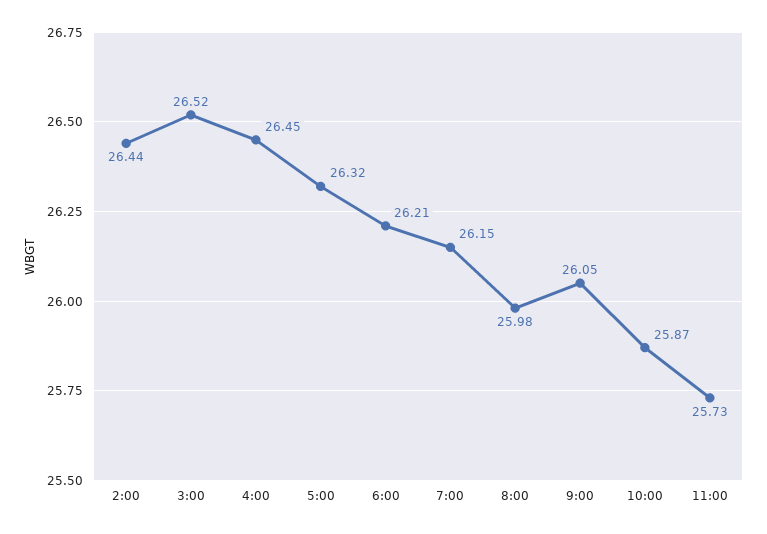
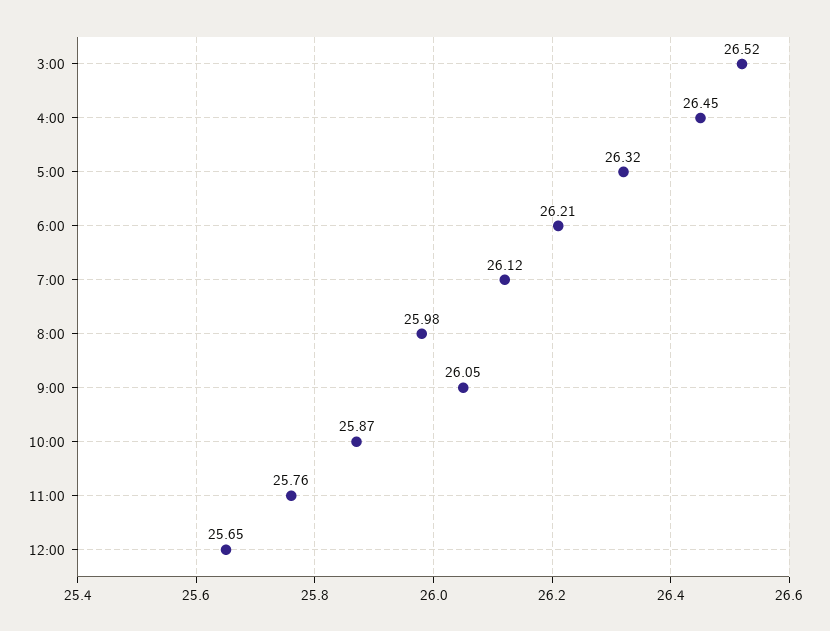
2:00: 26.44 -> none
7:00: 26.15 -> 26.12
11:00: 25.73 -> 25.76
12:00: none -> 25.65

